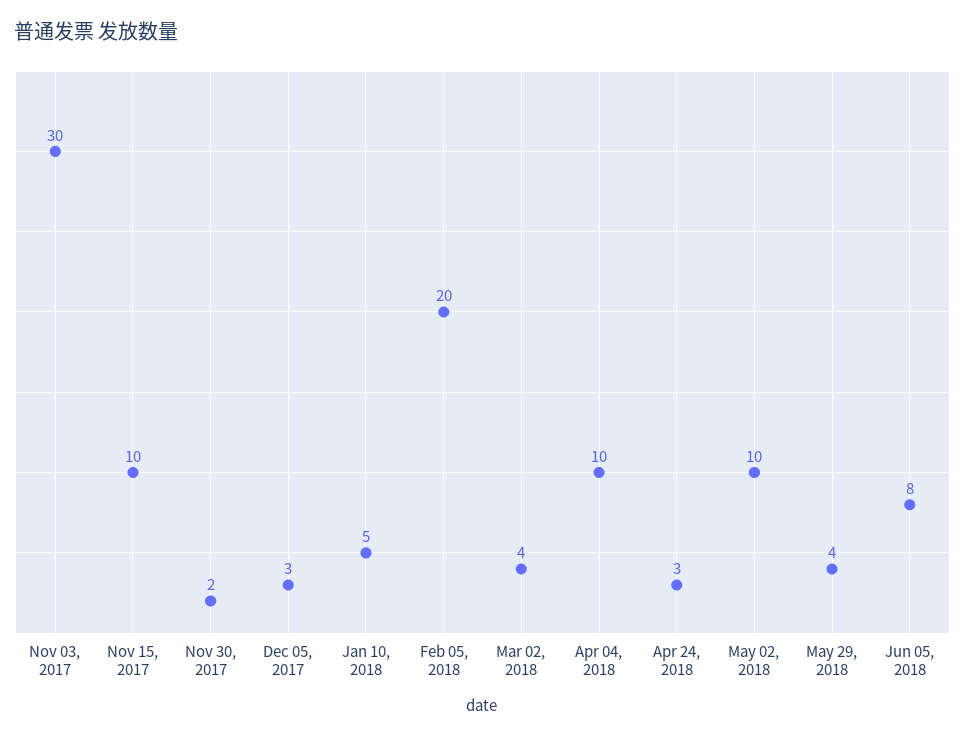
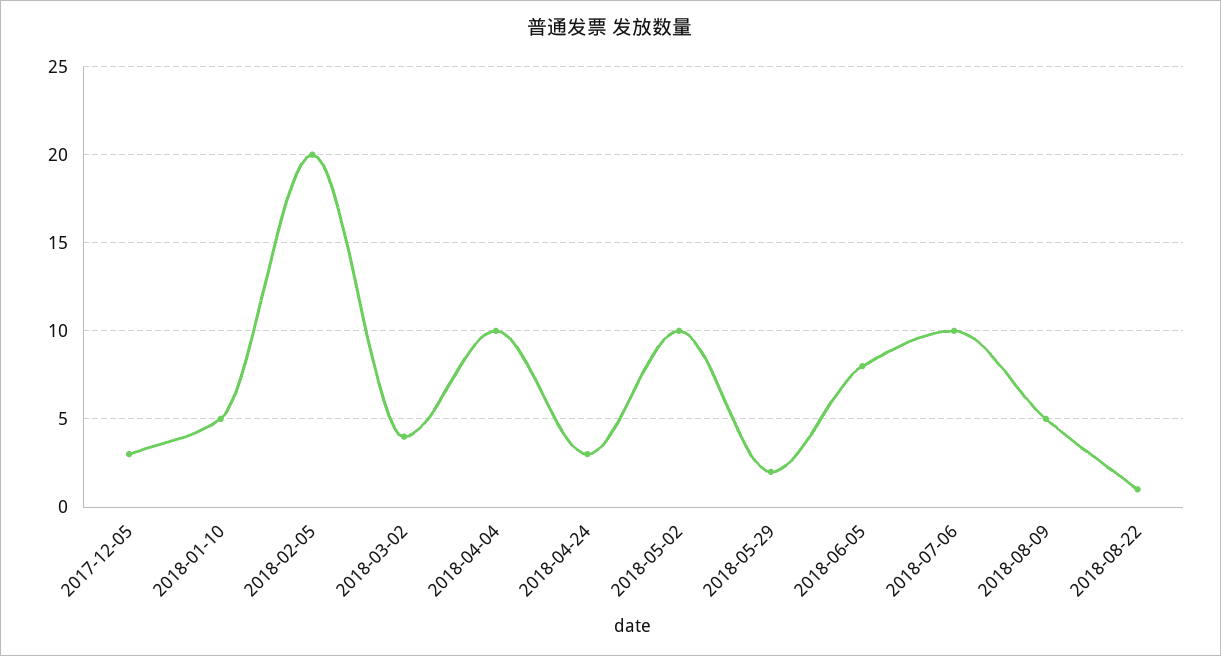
Nov 03, 2017: 30 -> none
Nov 15, 2017: 10 -> none
Nov 30, 2017: 2 -> none
May 29, 2018: 4 -> 2
2018-07-06: none -> 10
2018-08-09: none -> 5
2018-08-22: none -> 1

